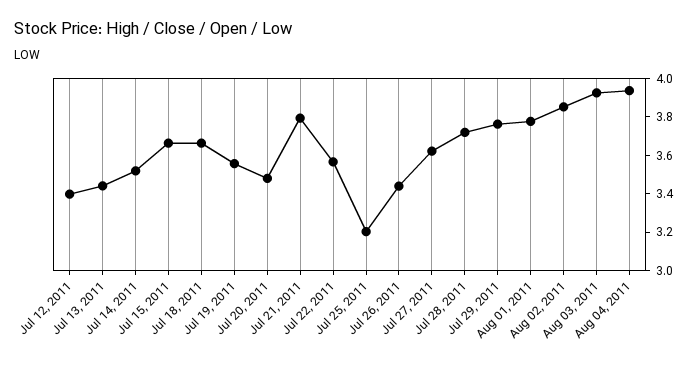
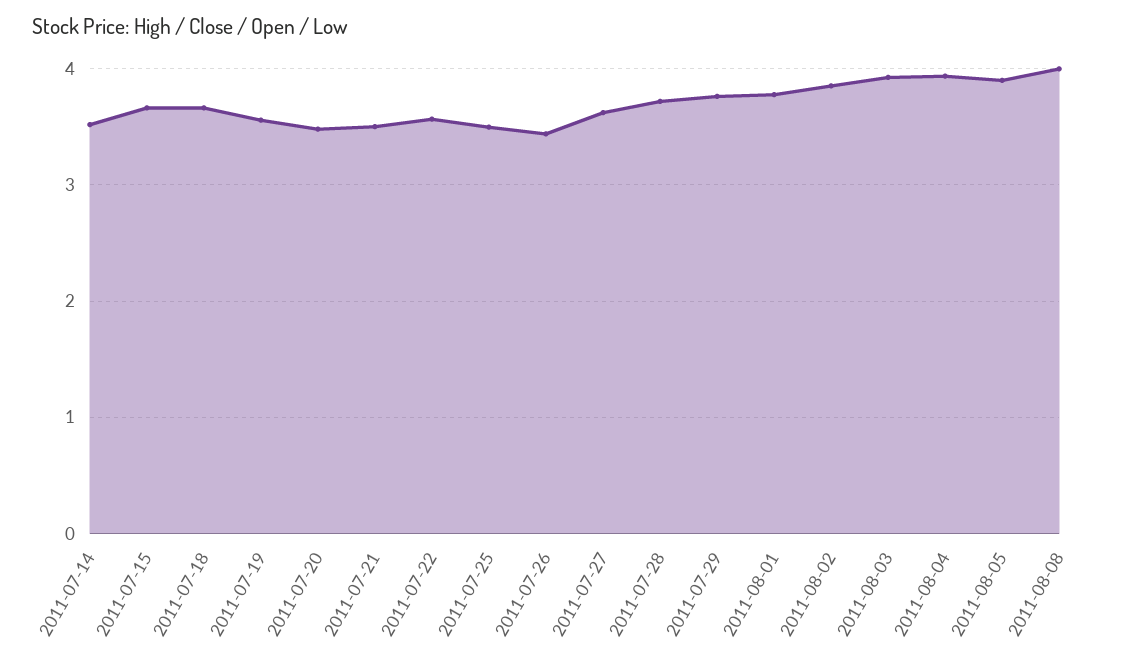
Jul 12, 2011: 3.4 -> none
Jul 13, 2011: 3.45 -> none
Jul 21, 2011: 3.8 -> 3.5
Jul 25, 2011: 3.2 -> 3.5
2011-08-05: none -> 3.9
2011-08-08: none -> 4

